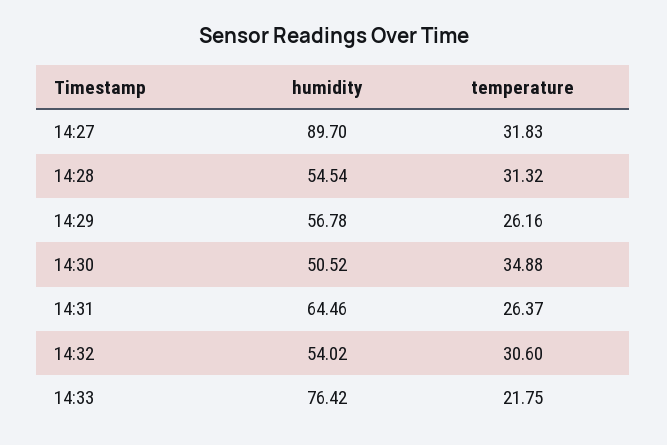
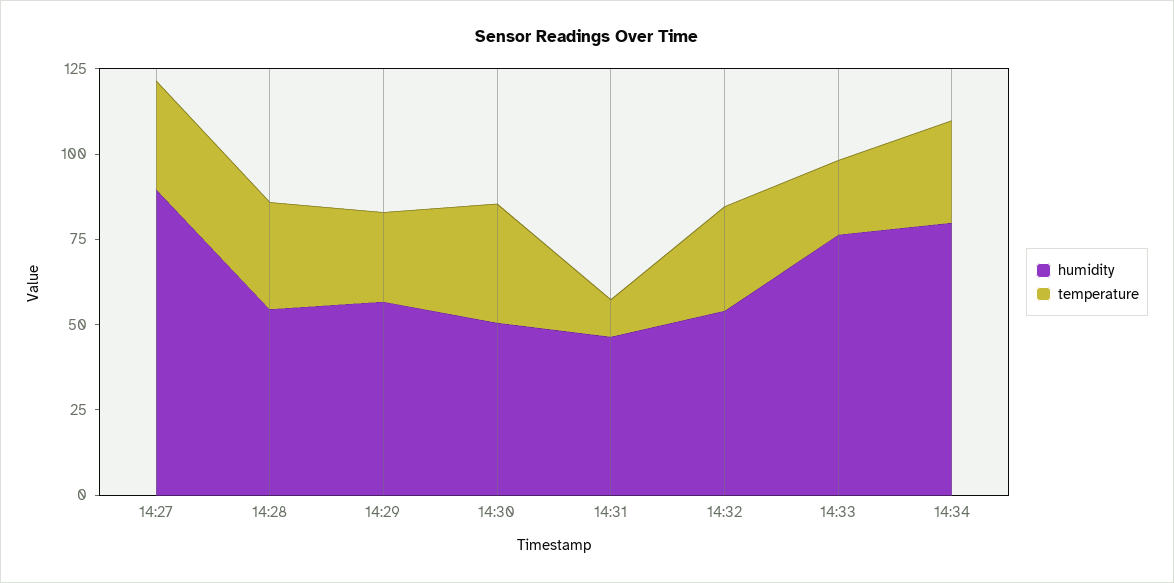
humidity, 14:31: 64.46 -> 45
temperature, 14:31: 26.37 -> 10
humidity, 14:34: none -> 80
temperature, 14:34: none -> 30

